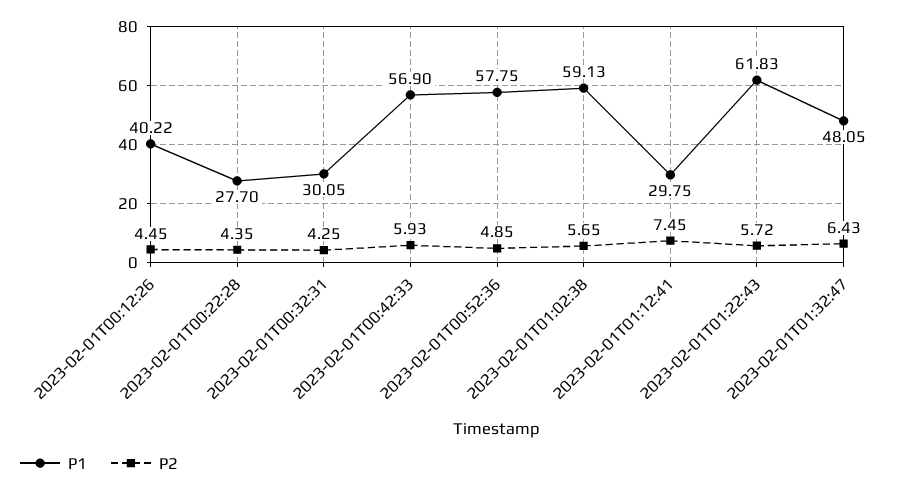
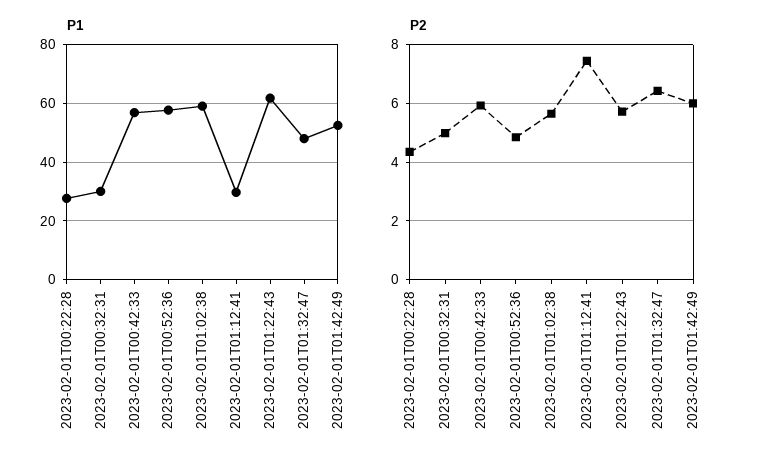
P1, 2023-02-01T00:12:26: 40.22 -> none
P2, 2023-02-01T00:12:26: 4.45 -> none
P2, 2023-02-01T00:32:31: 4.25 -> 5
P1, 2023-02-01T01:42:49: none -> 52.5
P2, 2023-02-01T01:42:49: none -> 6

